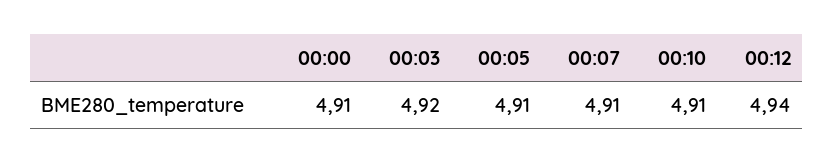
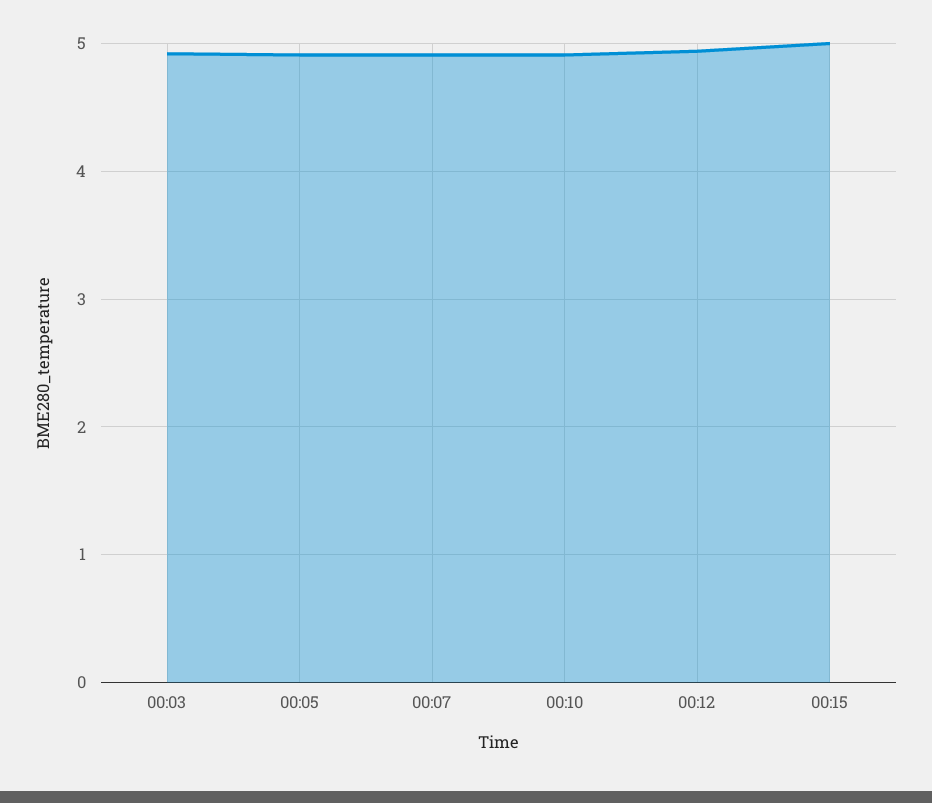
00:00: 4.91 -> none
00:15: none -> 5

